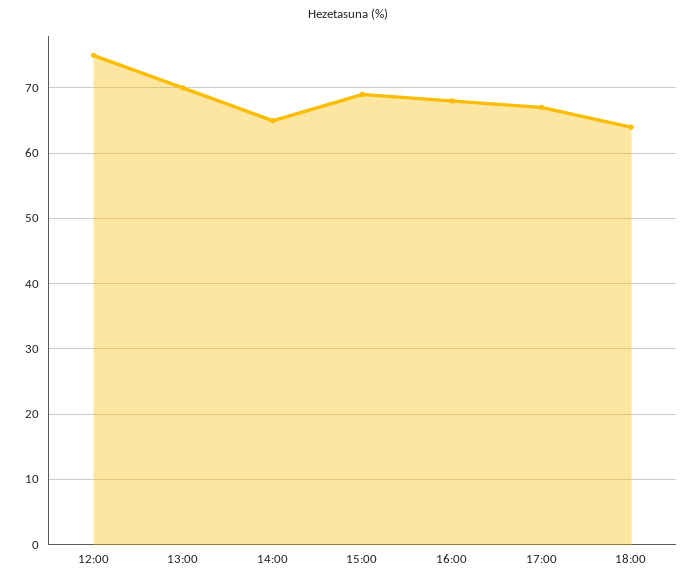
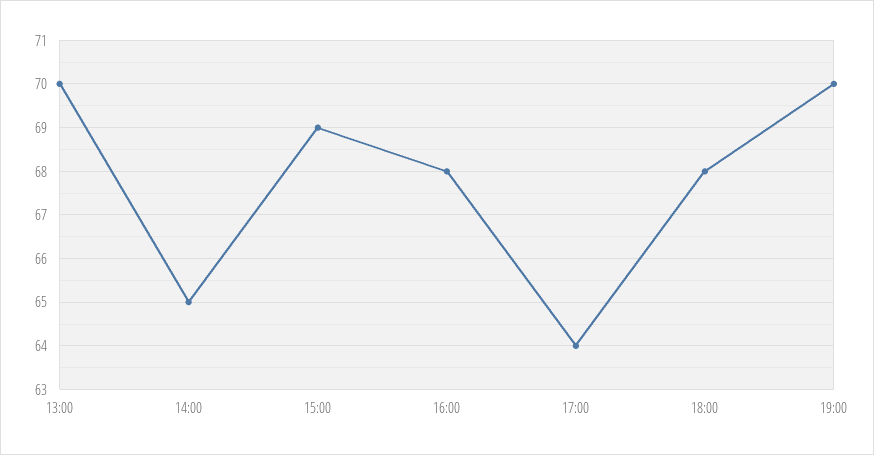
12:00: 75 -> none
17:00: 67 -> 64
18:00: 64 -> 68
19:00: none -> 70

